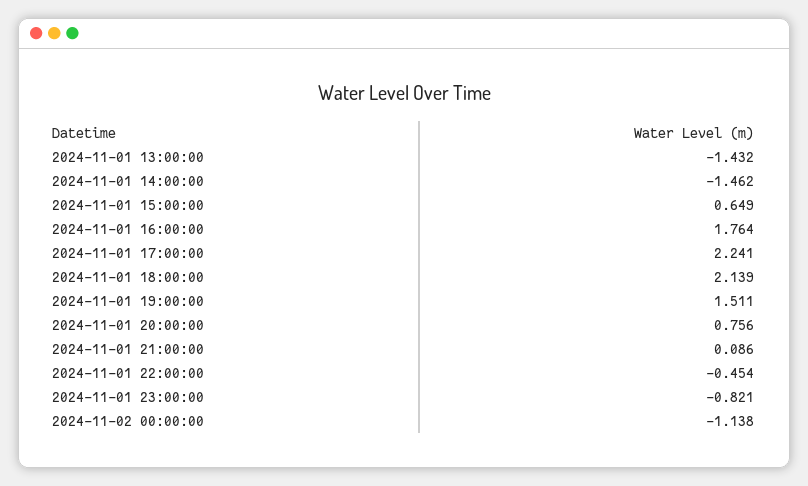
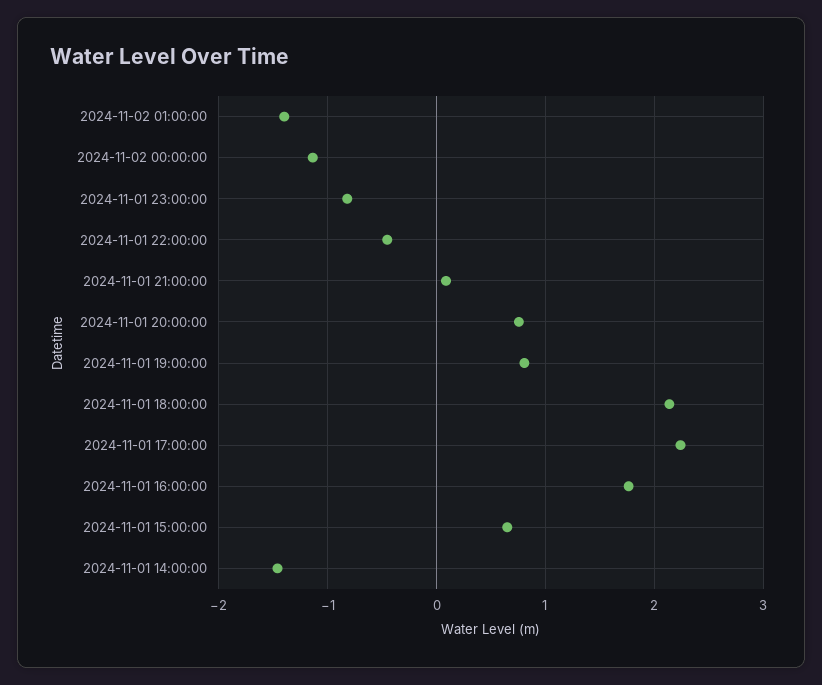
2024-11-01 13:00:00: -1.432 -> none
2024-11-01 19:00:00: 1.511 -> 0.8
2024-11-02 01:00:00: none -> -1.4

